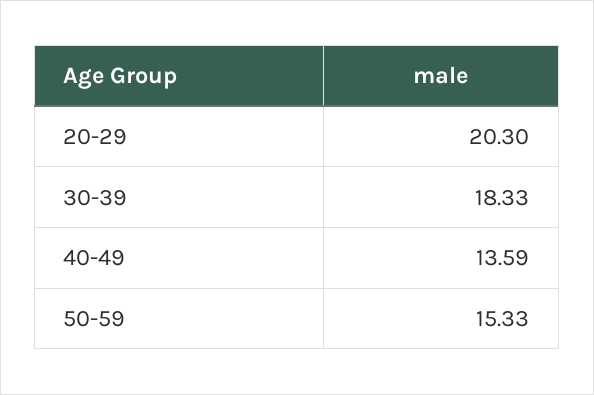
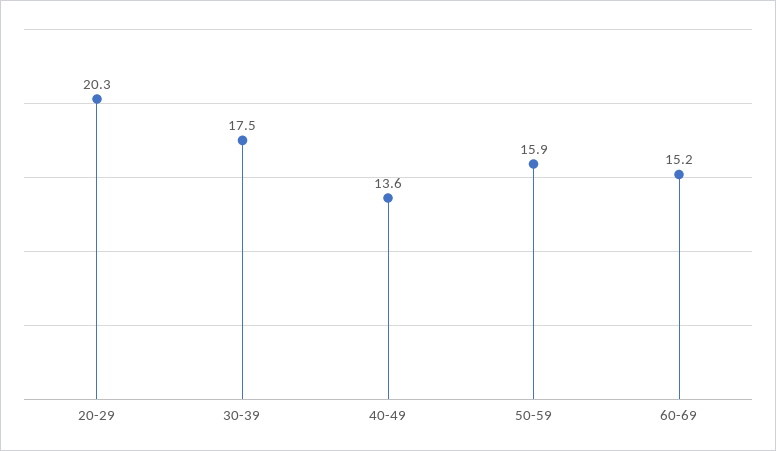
30-39: 18.33 -> 17.5
50-59: 15.33 -> 15.9
60-69: none -> 15.2

